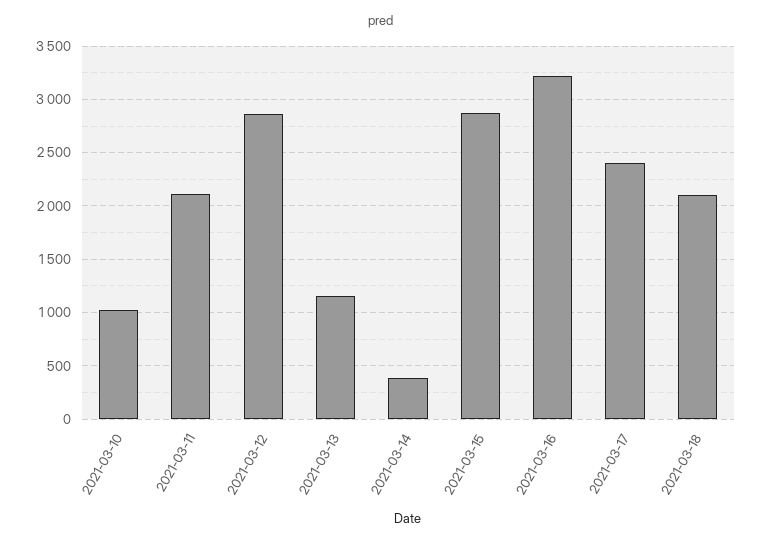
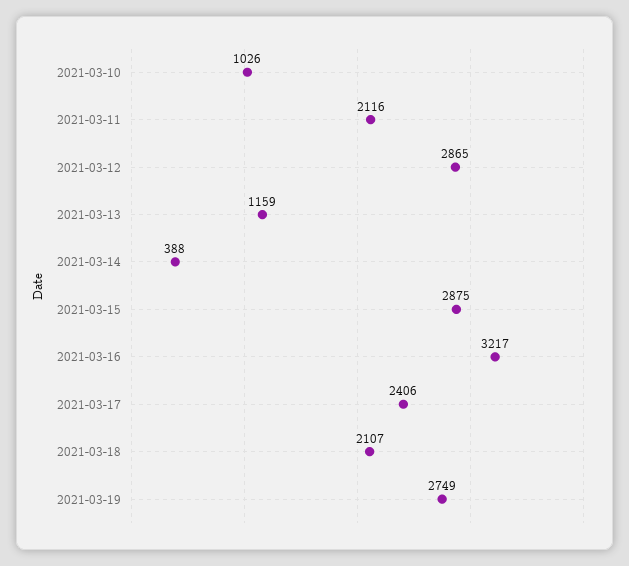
2021-03-19: none -> 2749

